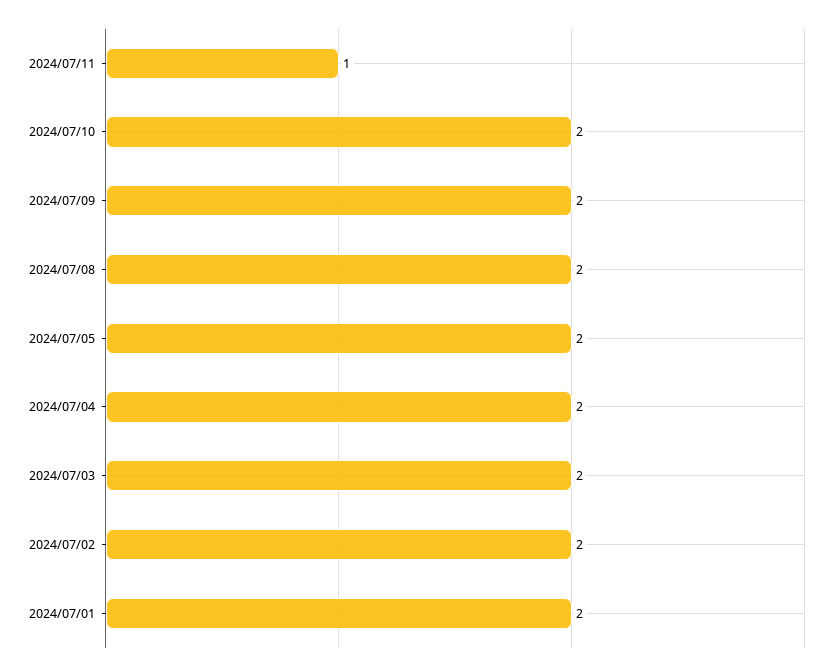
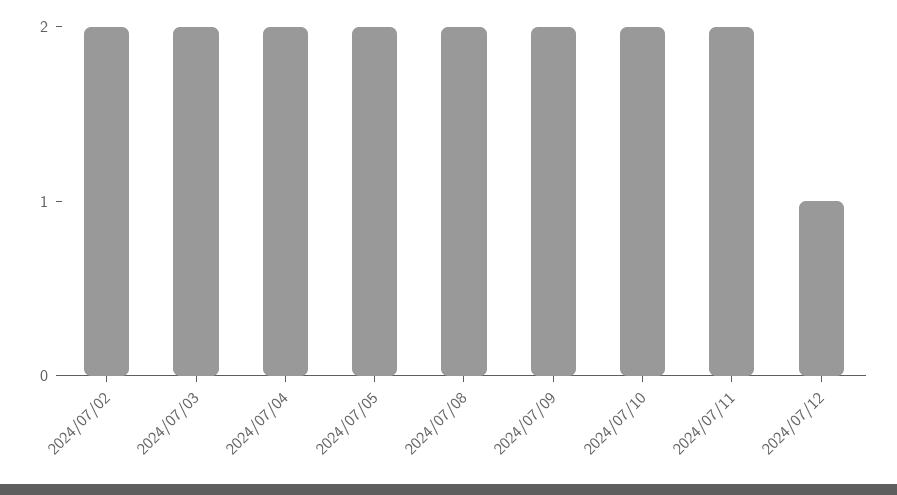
2024/07/11: 1 -> 2
2024/07/01: 2 -> none
2024/07/12: none -> 1

